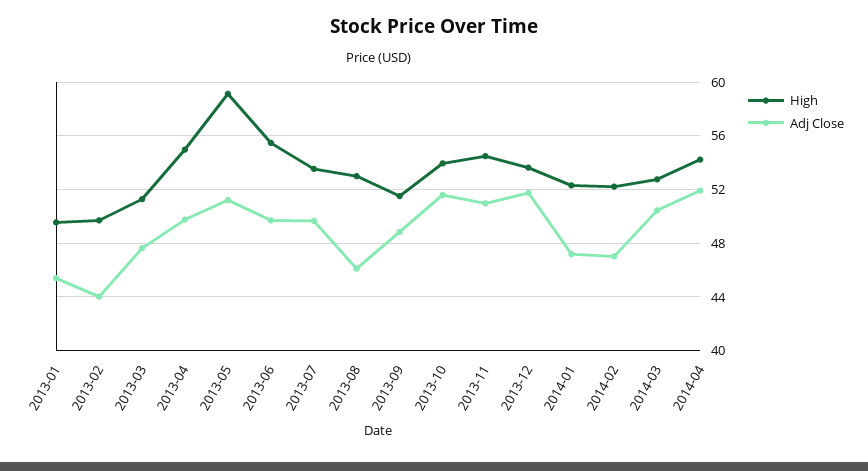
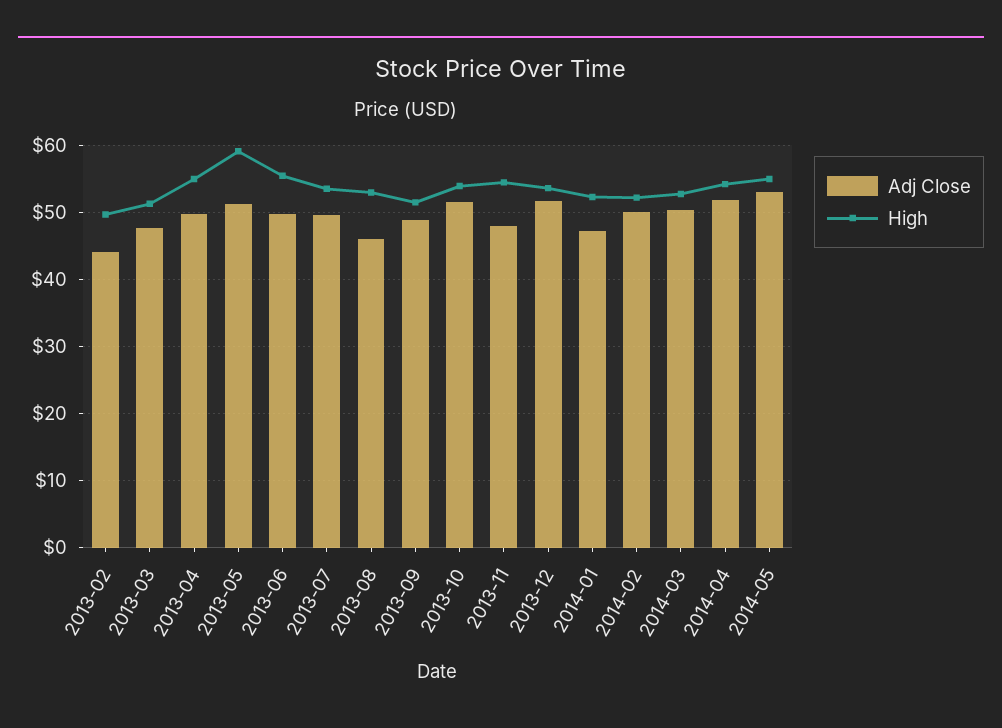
High, 2013-01: 49.5 -> none
Adj Close, 2013-01: 45.5 -> none
Adj Close, 2013-11: 51 -> 48
Adj Close, 2014-02: 47 -> 50
Adj Close, 2014-05: none -> 53
High, 2014-05: none -> 55

